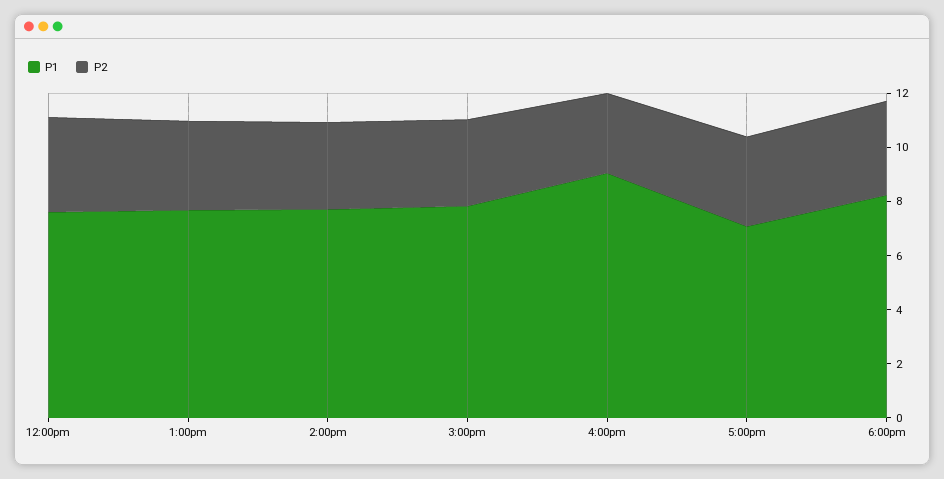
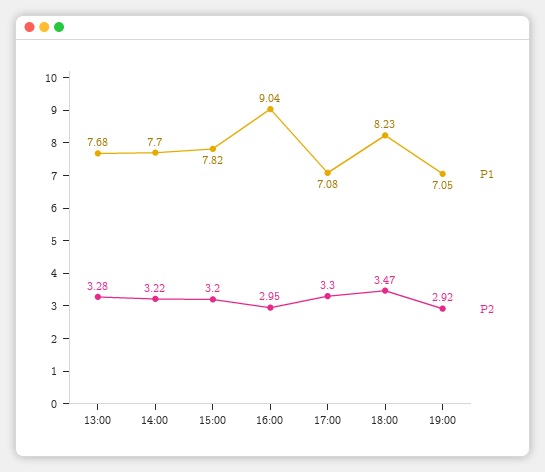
P1, 12:00pm: 7.5 -> none
P2, 12:00pm: 3.5 -> none
P1, 19:00: none -> 7.05
P2, 19:00: none -> 2.92

